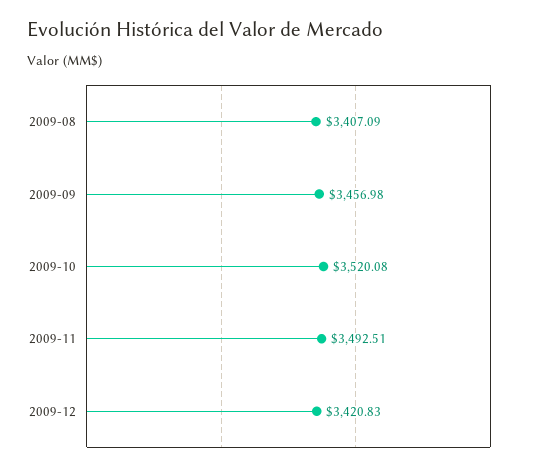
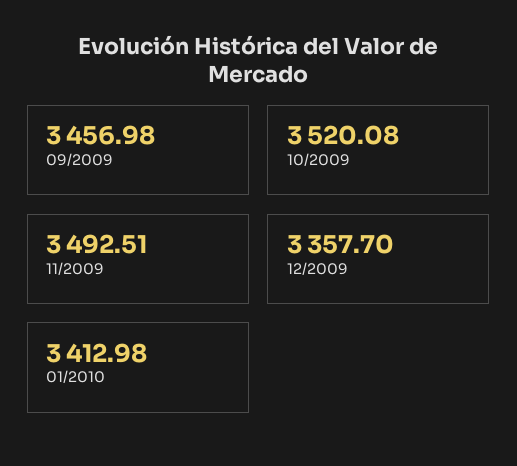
2009-08: 3407.09 -> none
2009-12: 3420.83 -> 3357.7
01/2010: none -> 3412.98

